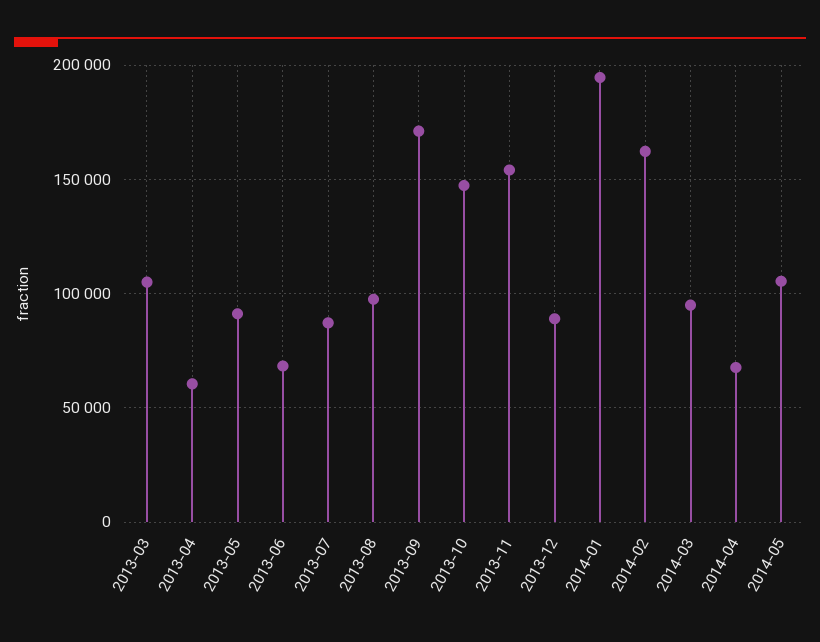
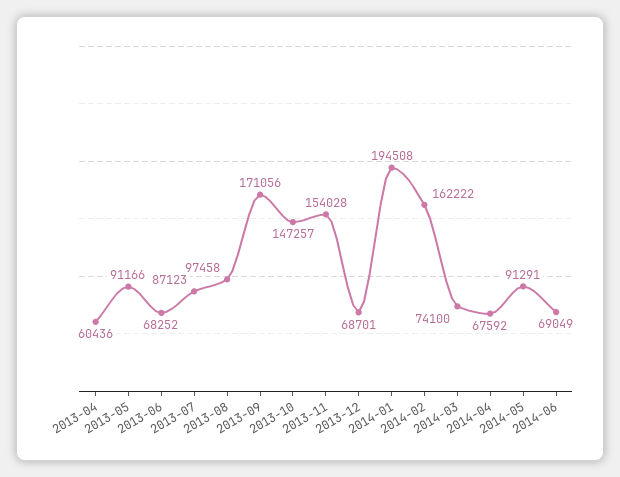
2013-03: 105000 -> none
2013-12: 90000 -> 68701
2014-03: 95000 -> 74100
2014-05: 105000 -> 91291
2014-06: none -> 69049

